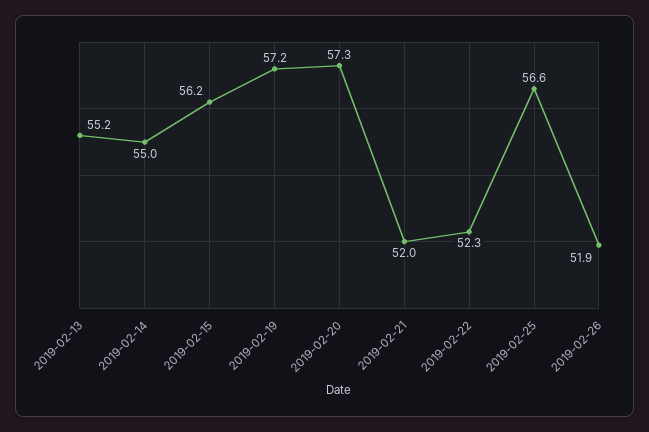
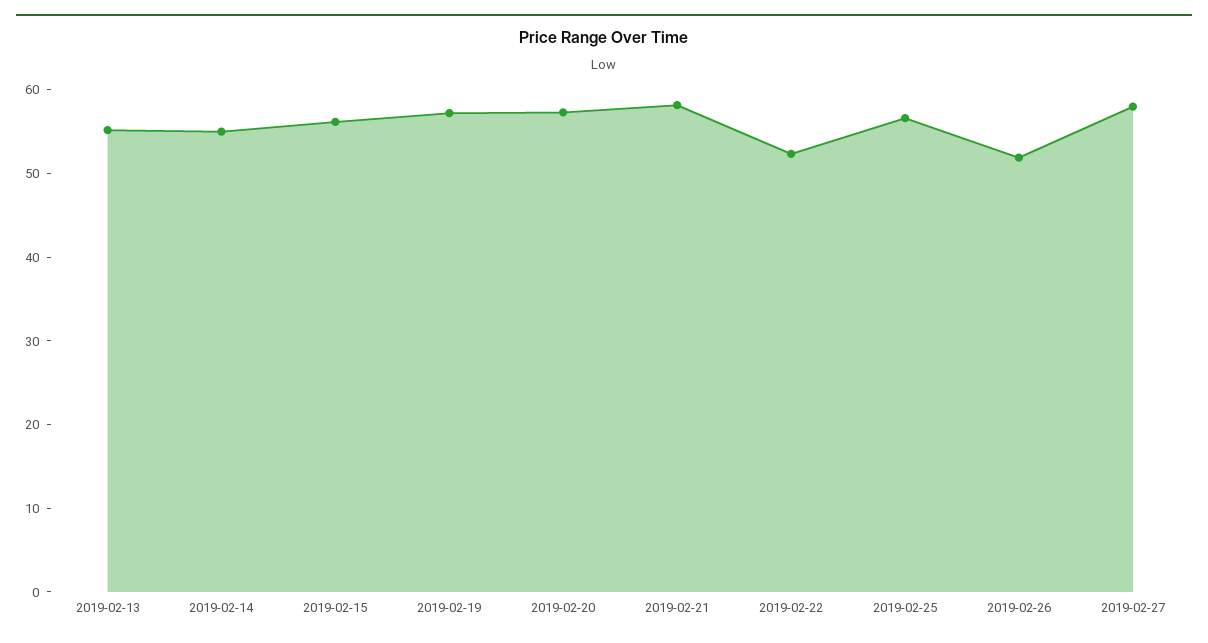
2019-02-21: 52 -> 58
2019-02-27: none -> 58

